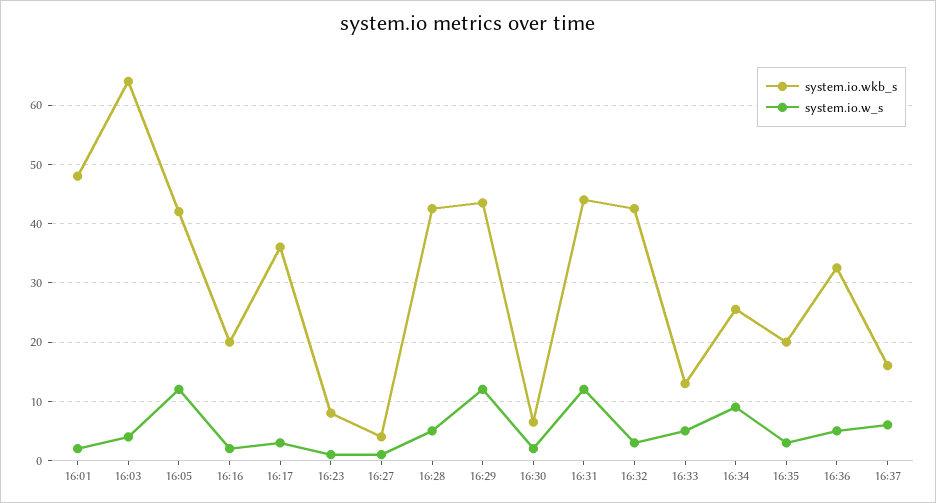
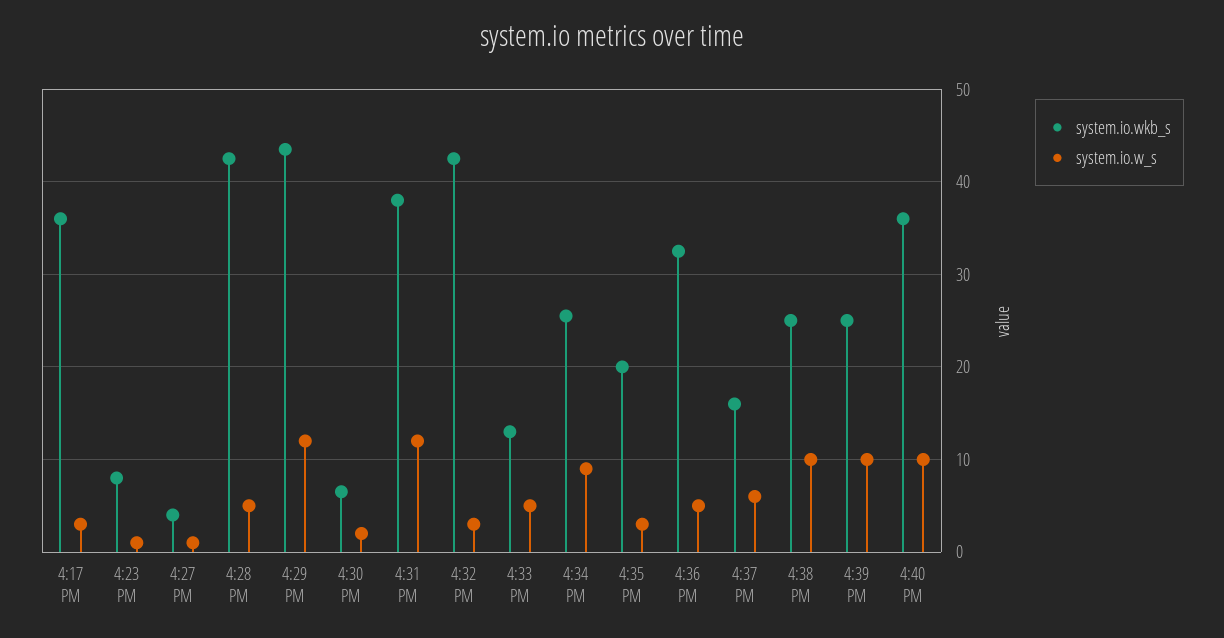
system.io.wkb_s, 16:01: 48 -> none
system.io.w_s, 16:01: 2 -> none
system.io.wkb_s, 16:03: 64 -> none
system.io.w_s, 16:03: 4 -> none
system.io.wkb_s, 16:05: 42 -> none
system.io.w_s, 16:05: 12 -> none
system.io.wkb_s, 16:16: 20 -> none
system.io.w_s, 16:16: 2 -> none
system.io.wkb_s, 16:31: 44 -> 38
system.io.wkb_s, 4:38 PM: none -> 25
system.io.w_s, 4:38 PM: none -> 10
system.io.wkb_s, 4:39 PM: none -> 25
system.io.w_s, 4:39 PM: none -> 10
system.io.wkb_s, 4:40 PM: none -> 36
system.io.w_s, 4:40 PM: none -> 10

